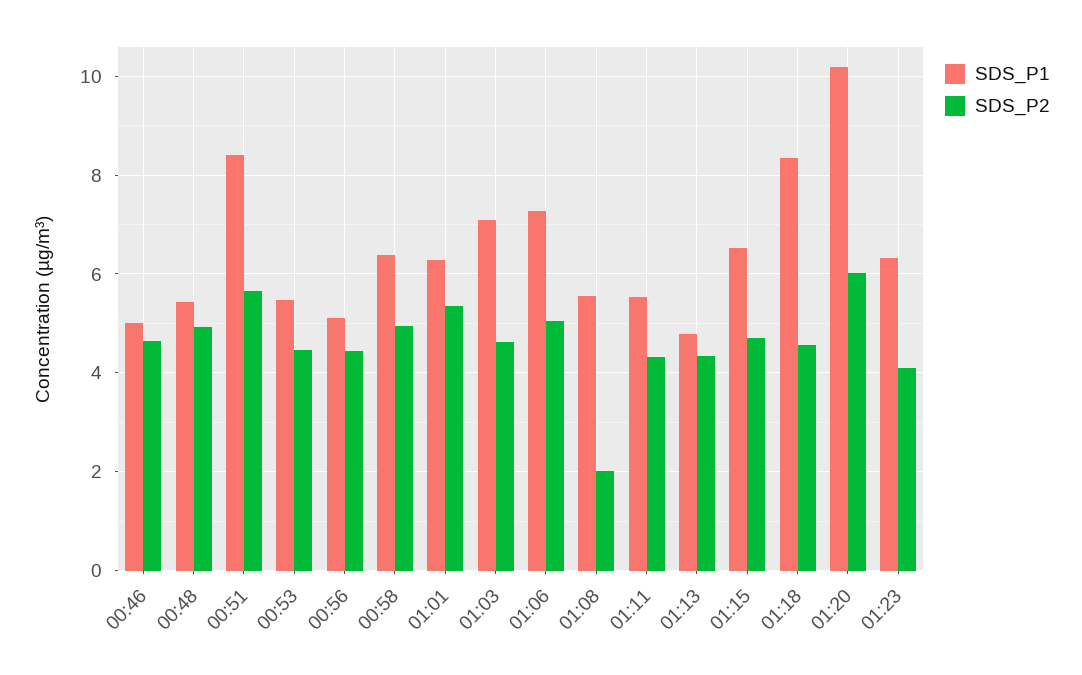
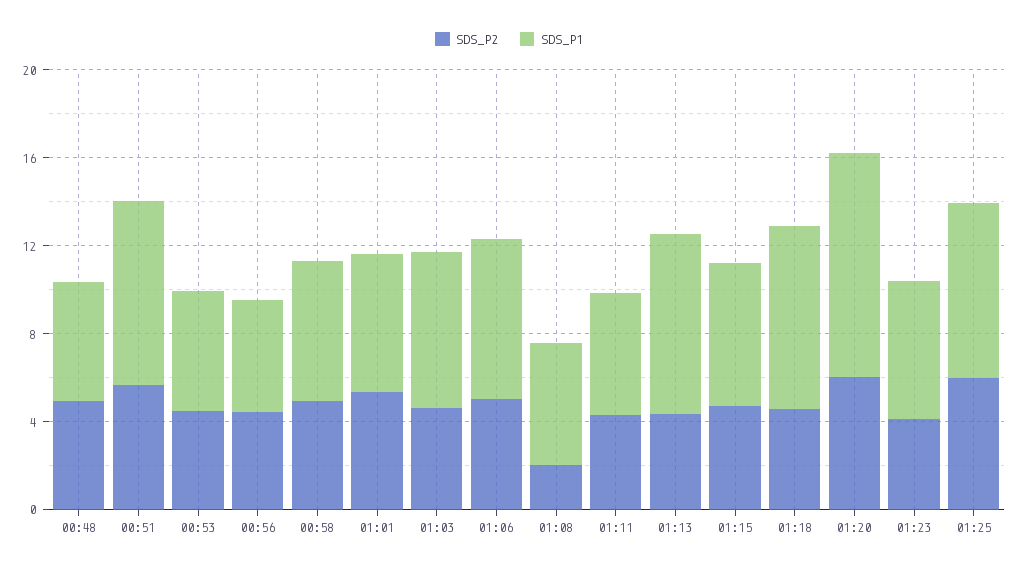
SDS_P1, 00:46: 5 -> none
SDS_P2, 00:46: 4.6 -> none
SDS_P1, 01:13: 4.8 -> 8
SDS_P2, 01:25: none -> 6
SDS_P1, 01:25: none -> 8

